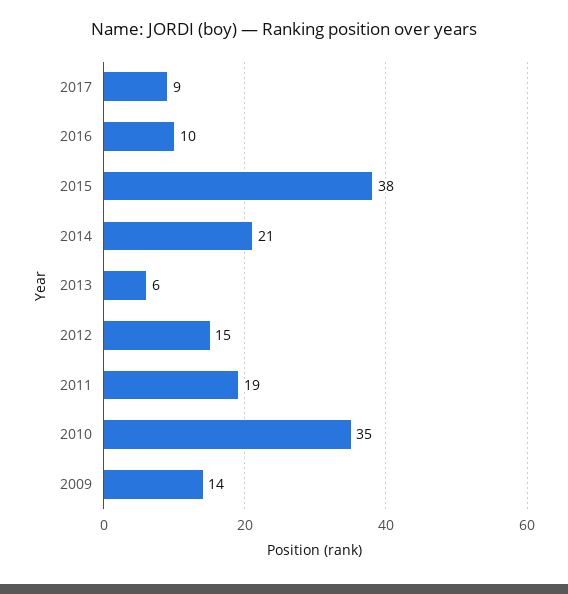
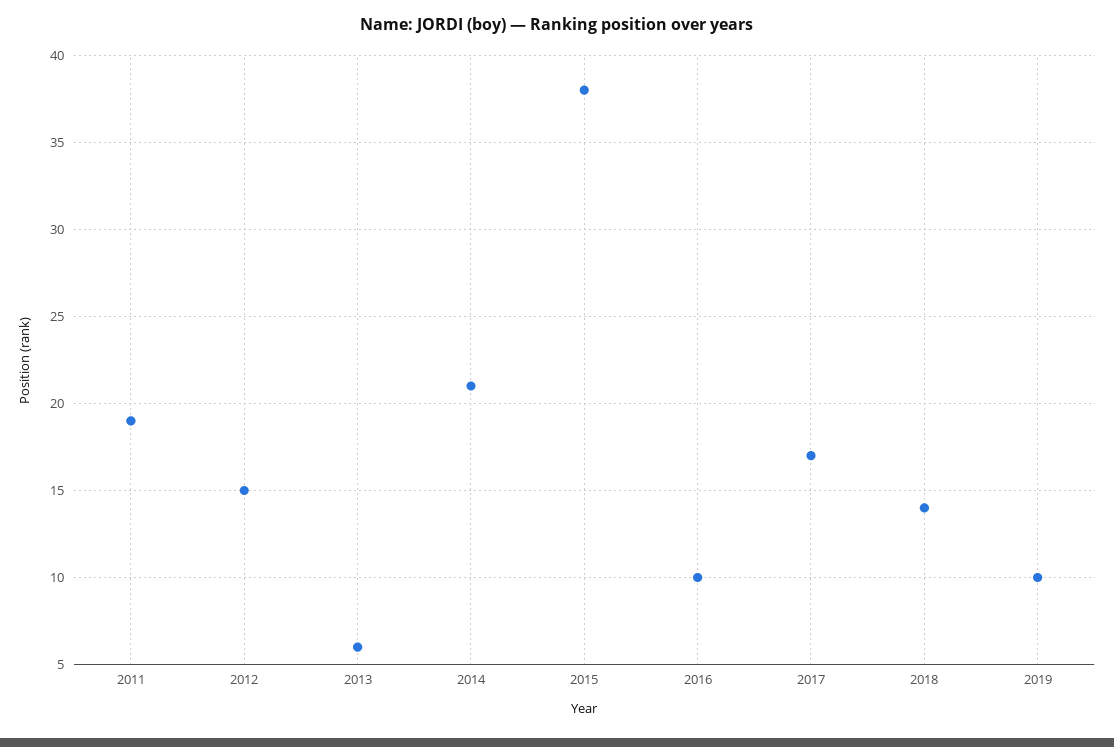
2017: 9 -> 17
2010: 35 -> none
2009: 14 -> none
2018: none -> 14
2019: none -> 10

